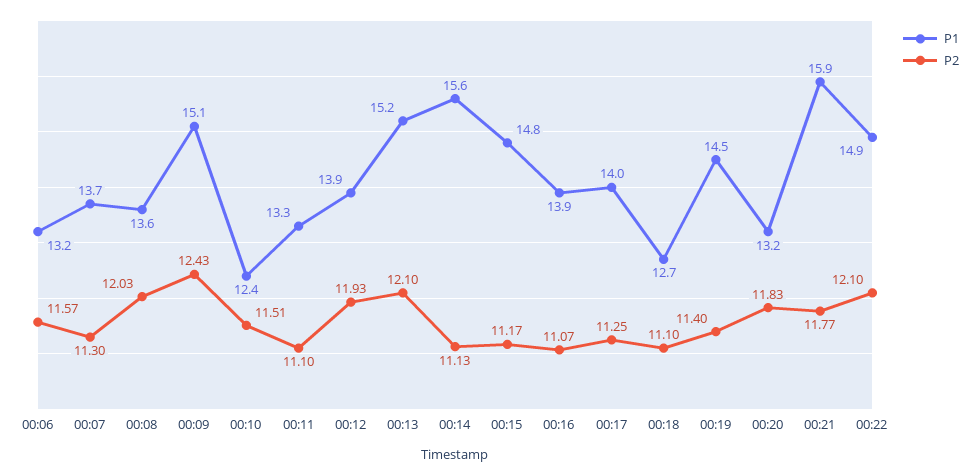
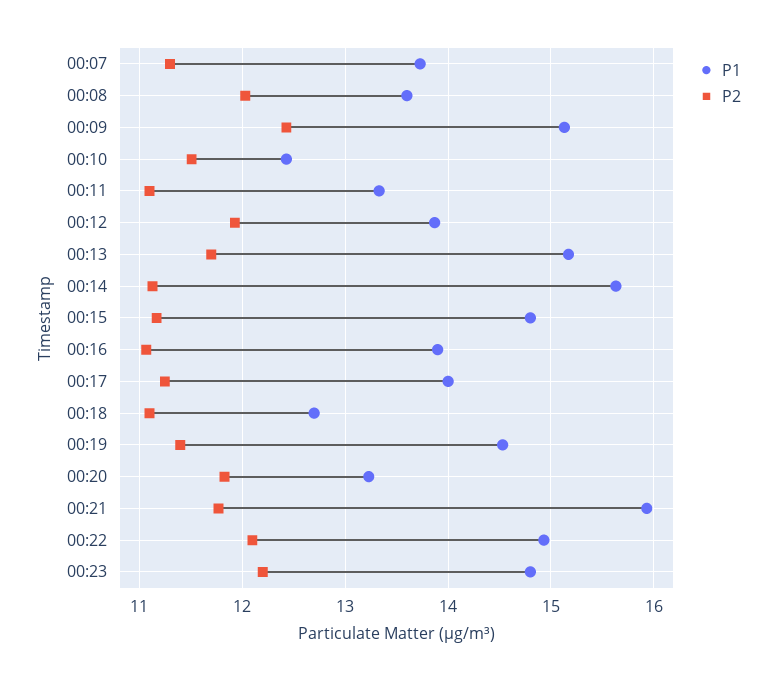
P1, 00:06: 13.2 -> none
P2, 00:06: 11.57 -> none
P2, 00:13: 12.1 -> 11.7
P1, 00:23: none -> 14.8
P2, 00:23: none -> 12.2

